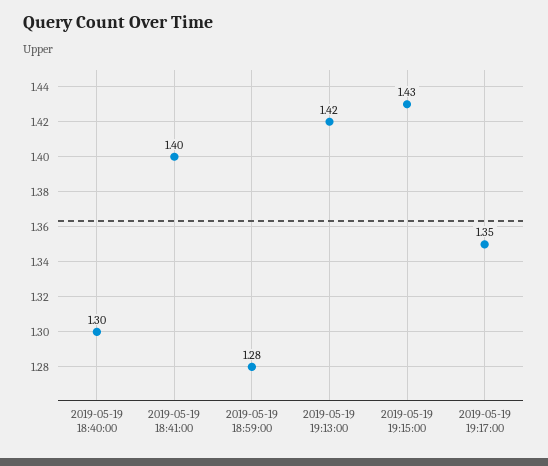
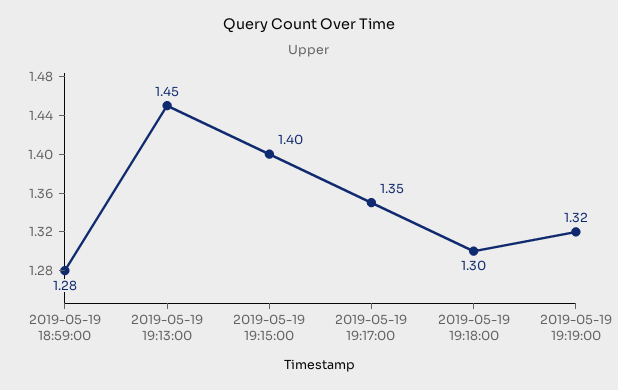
2019-05-19 18:40:00: 1.3 -> none
2019-05-19 18:41:00: 1.4 -> none
2019-05-19 19:13:00: 1.42 -> 1.45
2019-05-19 19:15:00: 1.43 -> 1.4
2019-05-19 19:18:00: none -> 1.3
2019-05-19 19:19:00: none -> 1.32

